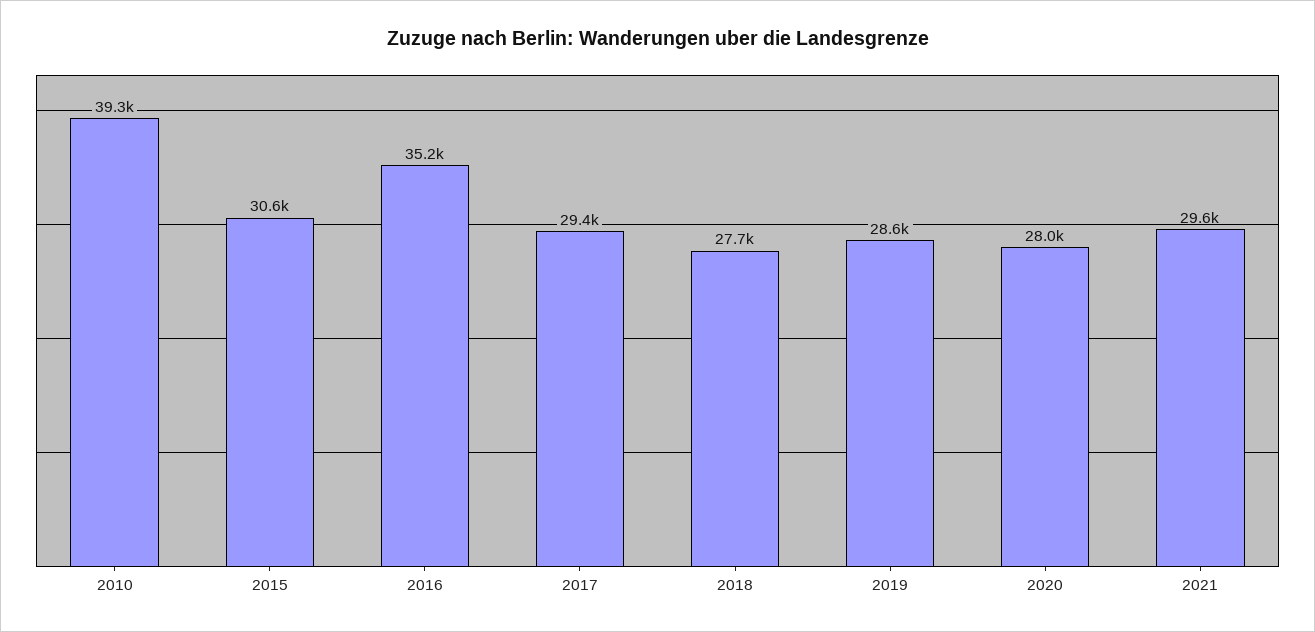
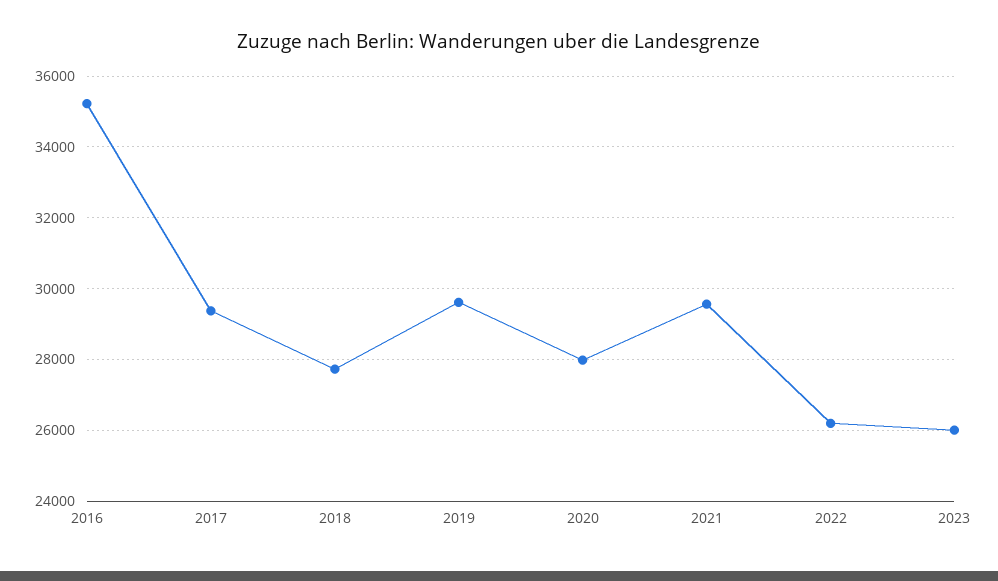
2010: 39300 -> none
2015: 30600 -> none
2019: 28600 -> 29600
2022: none -> 26200
2023: none -> 26000

